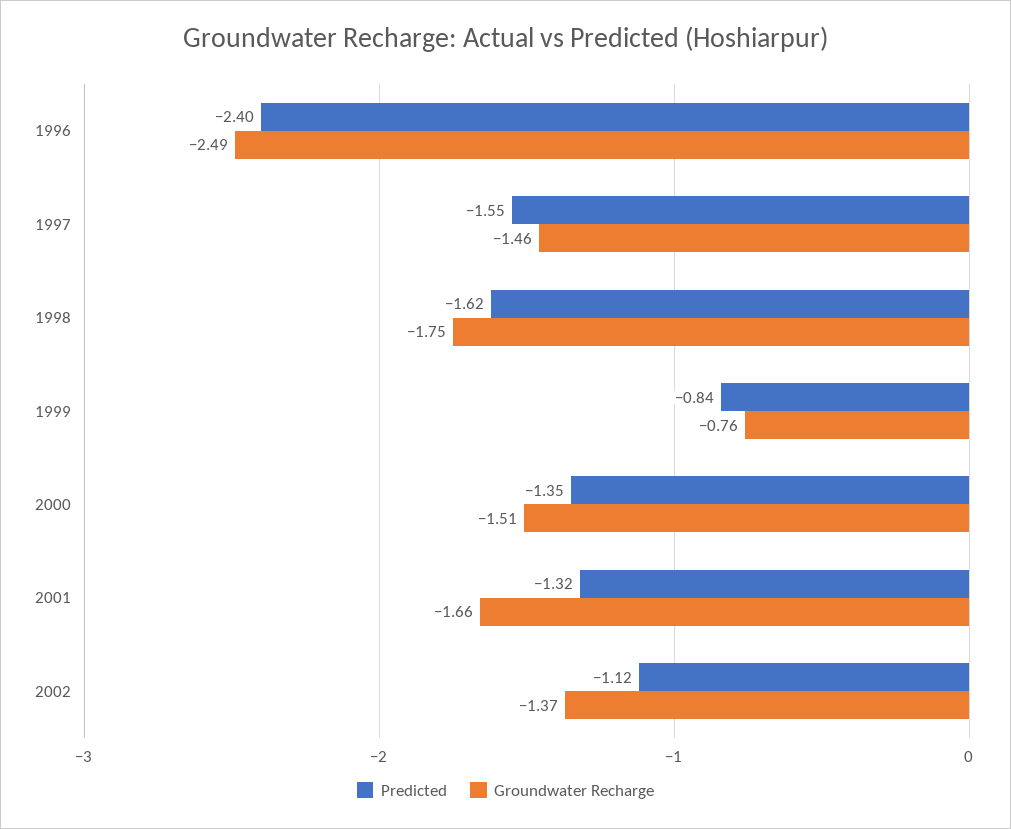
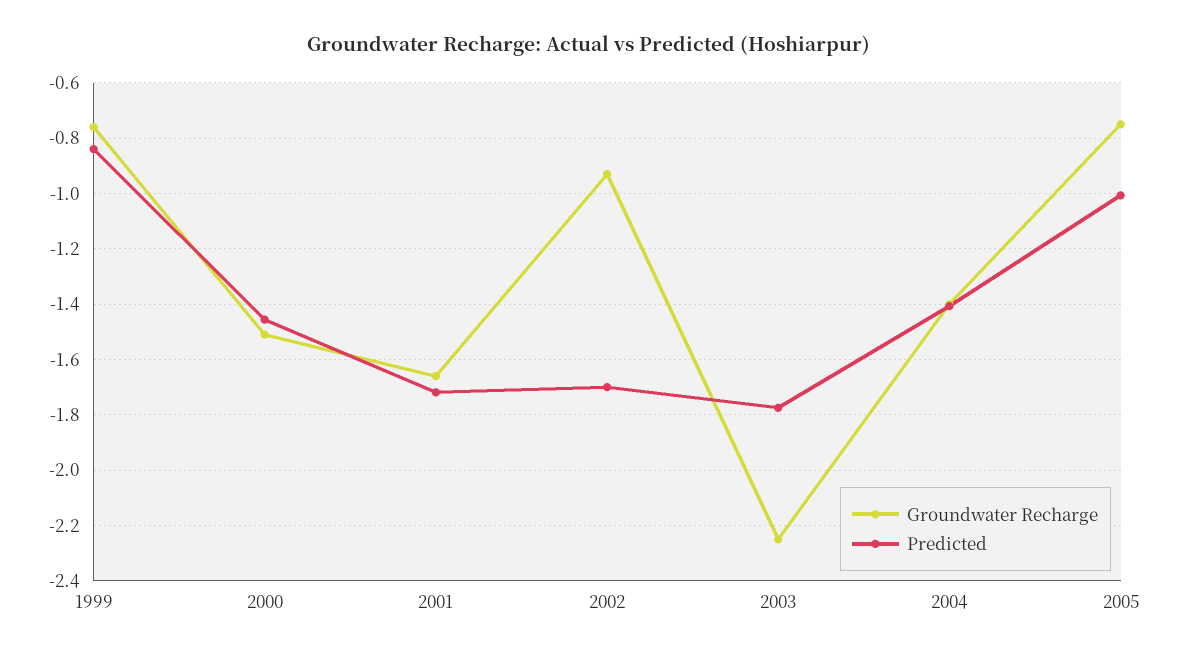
Predicted, 1996: -2.4 -> none
Groundwater Recharge, 1996: -2.49 -> none
Predicted, 1997: -1.55 -> none
Groundwater Recharge, 1997: -1.46 -> none
Predicted, 1998: -1.62 -> none
Groundwater Recharge, 1998: -1.75 -> none
Predicted, 2000: -1.35 -> -1.45
Predicted, 2001: -1.32 -> -1.725
Predicted, 2002: -1.12 -> -1.7
Groundwater Recharge, 2002: -1.37 -> -0.925
Groundwater Recharge, 2003: none -> -2.25
Predicted, 2003: none -> -1.775
Groundwater Recharge, 2004: none -> -1.4
Predicted, 2004: none -> -1.4
Groundwater Recharge, 2005: none -> -0.75
Predicted, 2005: none -> -1

